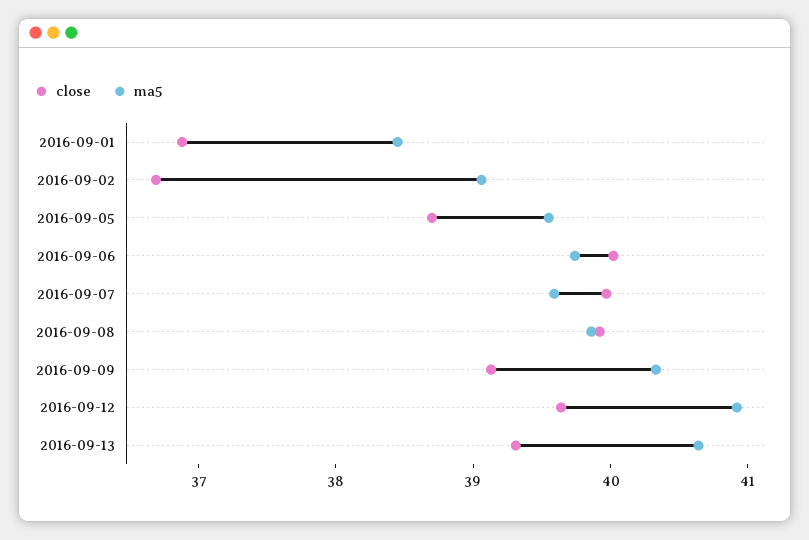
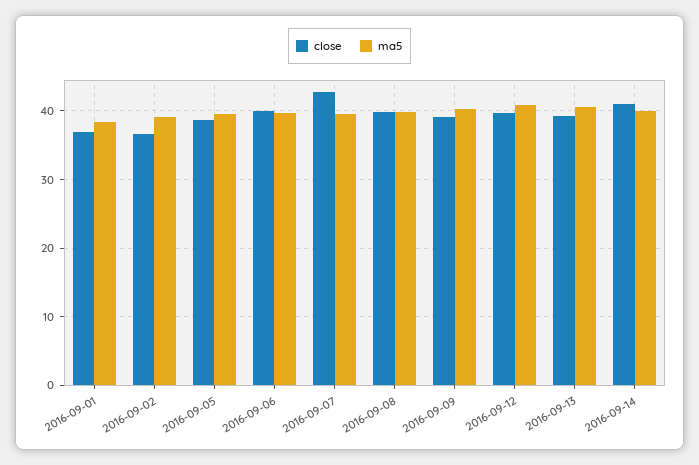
close, 2016-09-07: 40 -> 43
close, 2016-09-14: none -> 41
ma5, 2016-09-14: none -> 40

